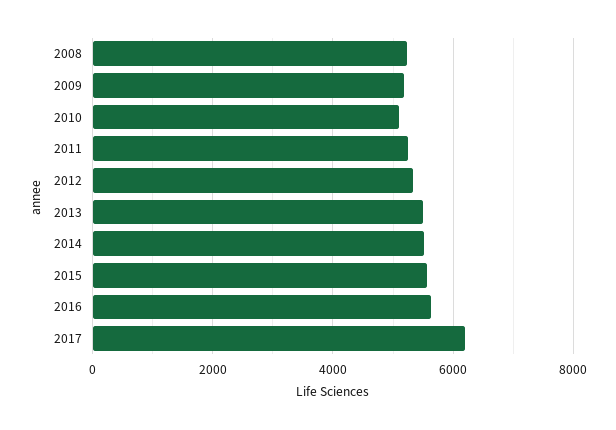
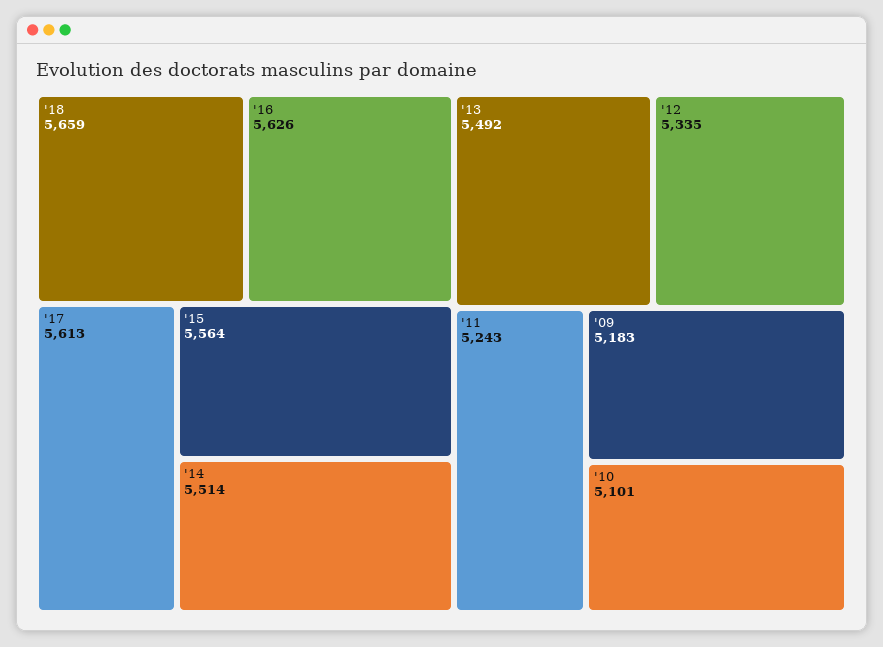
2008: 5200 -> none
2017: 6200 -> 5613
'18: none -> 5659

